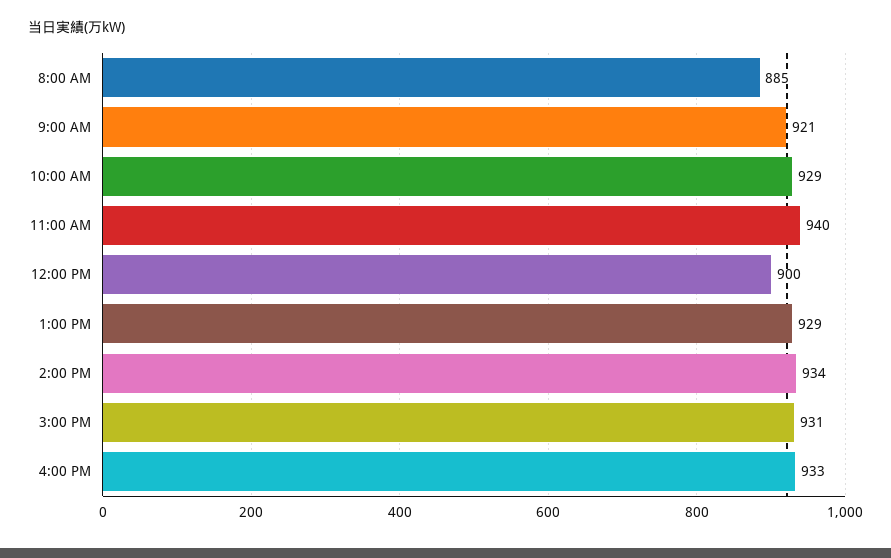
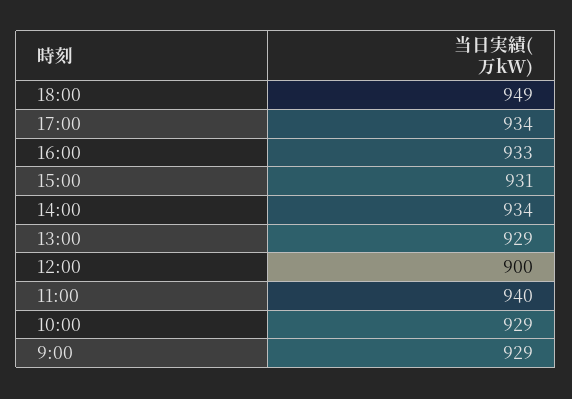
8:00 AM: 885 -> none
9:00 AM: 921 -> 929
18:00: none -> 949
17:00: none -> 934

